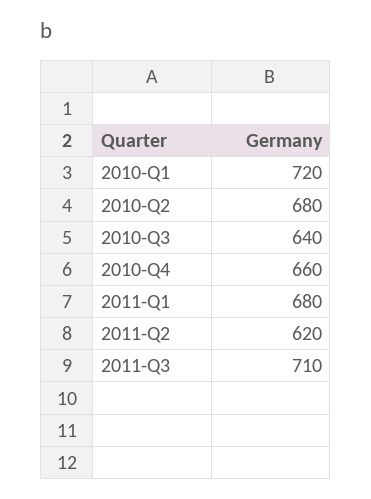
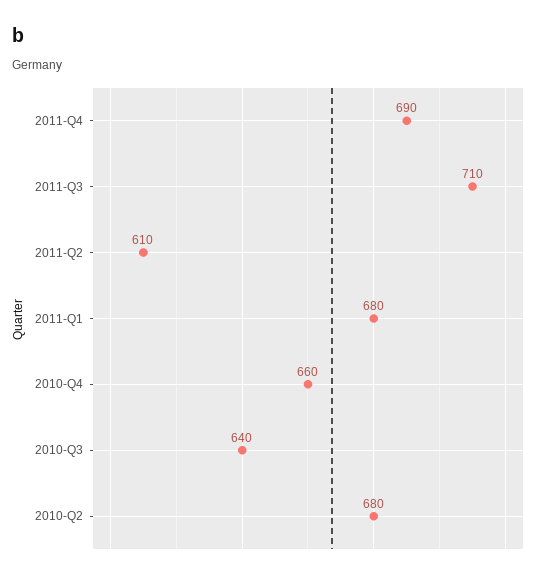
2010-Q1: 720 -> none
2011-Q2: 620 -> 610
2011-Q4: none -> 690

